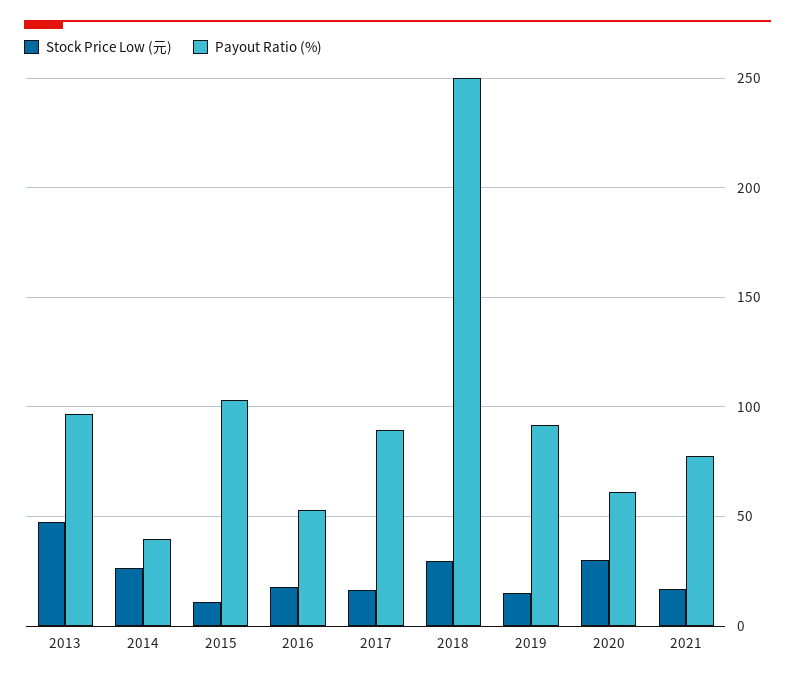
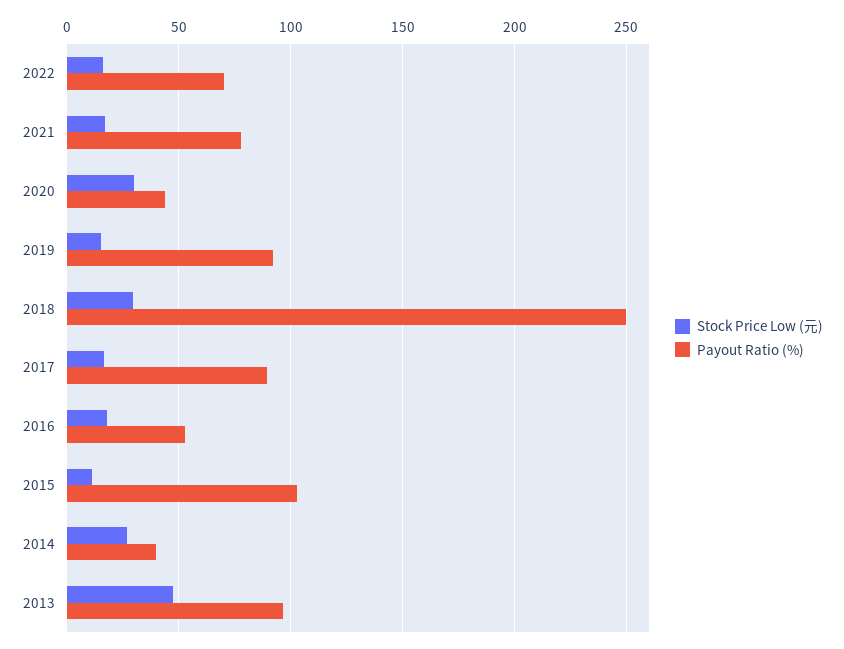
Payout Ratio (%), 2020: 60 -> 45
Stock Price Low (元), 2022: none -> 15
Payout Ratio (%), 2022: none -> 70

